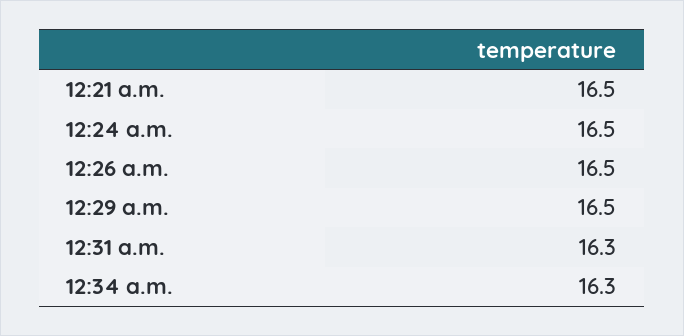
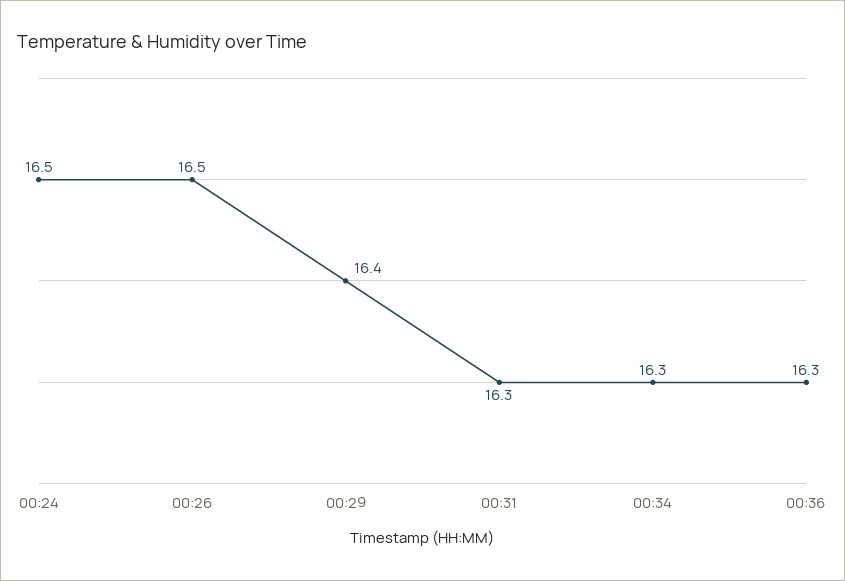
12:21 a.m.: 16.5 -> none
12:29 a.m.: 16.5 -> 16.4
00:36: none -> 16.3

